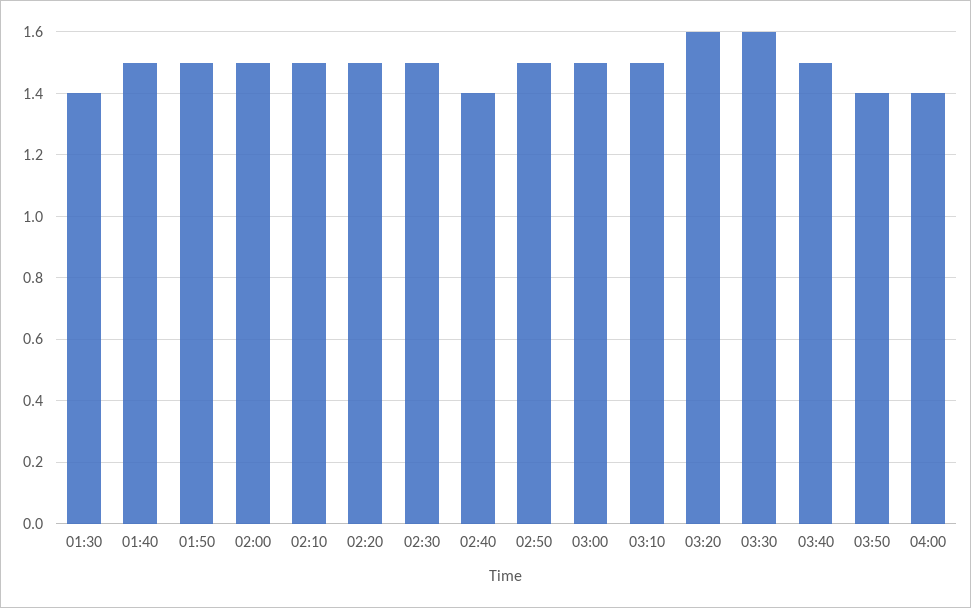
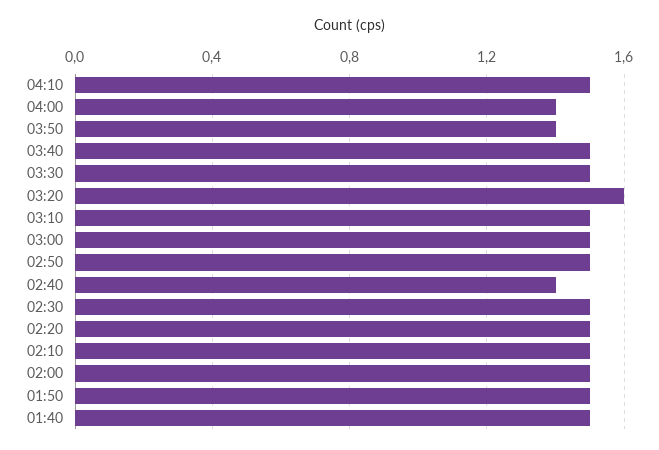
01:30: 1.4 -> none
03:30: 1.6 -> 1.5
04:10: none -> 1.5

